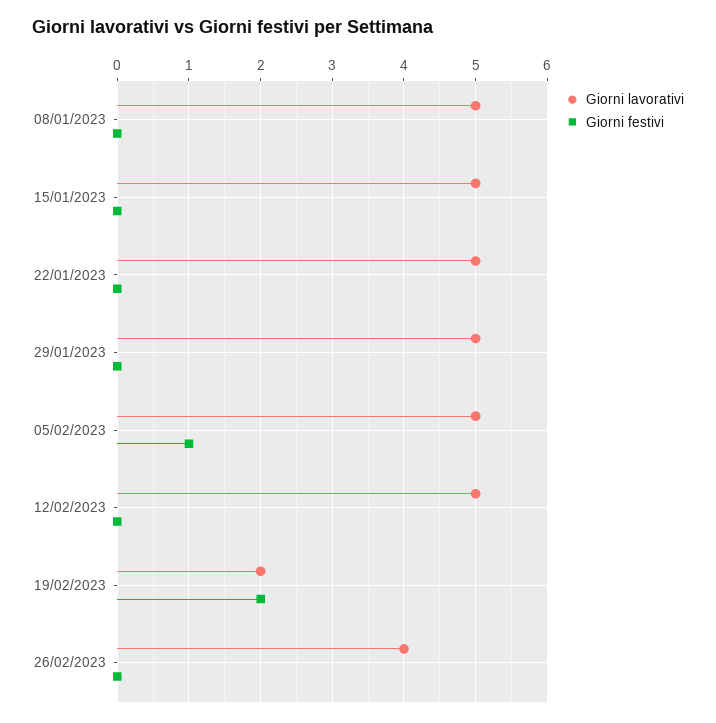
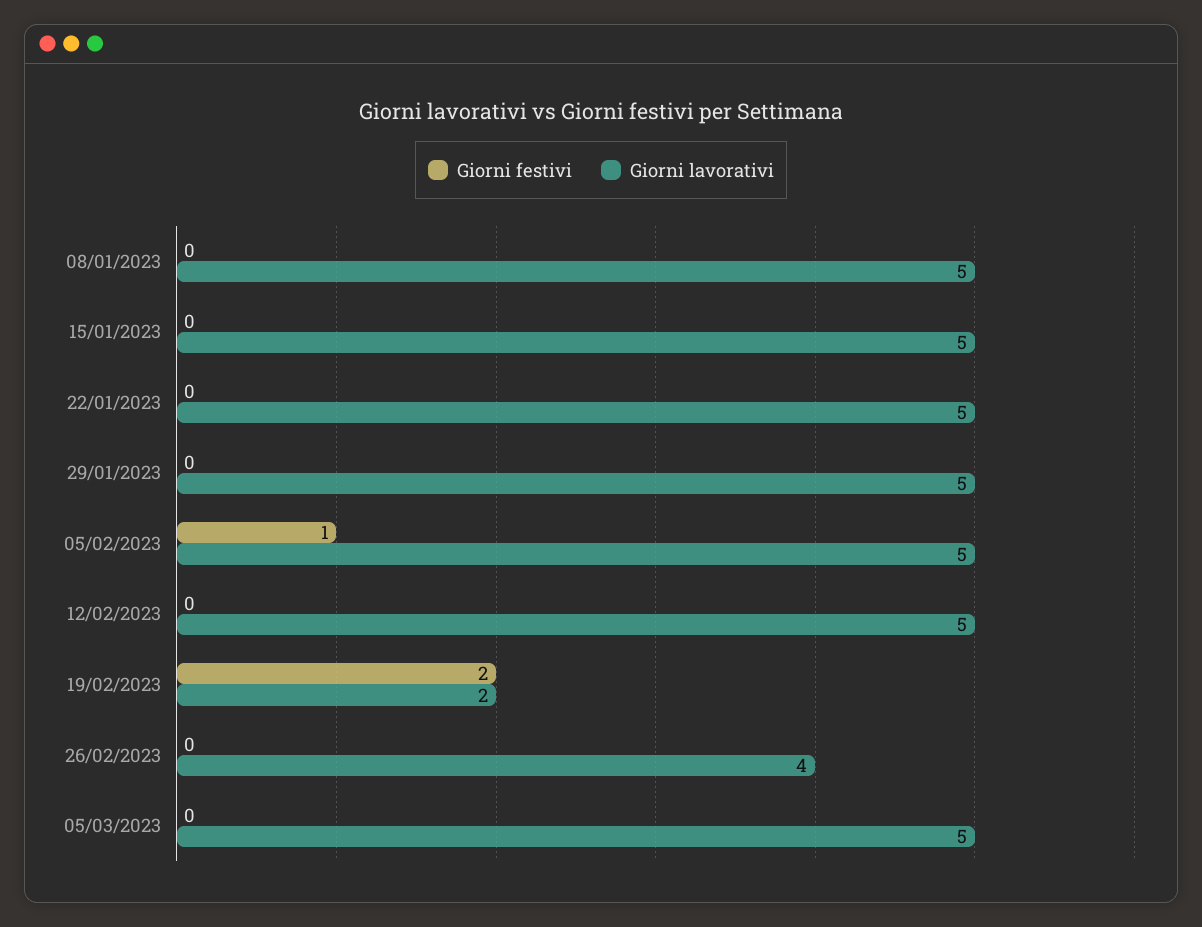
Giorni festivi, 05/03/2023: none -> 0
Giorni lavorativi, 05/03/2023: none -> 5

